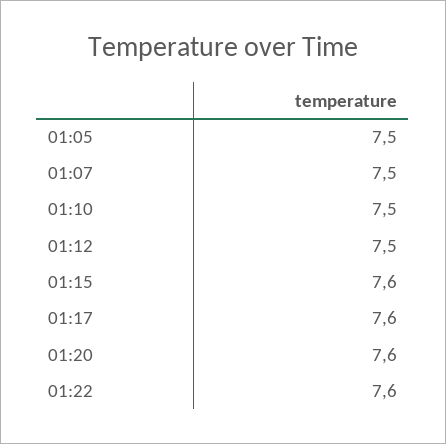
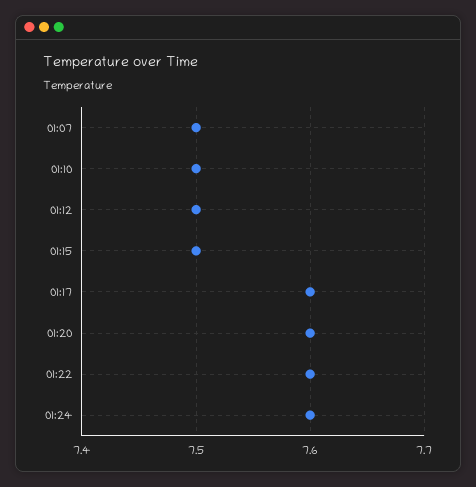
01:05: 7.5 -> none
01:15: 7.6 -> 7.5
01:24: none -> 7.6

